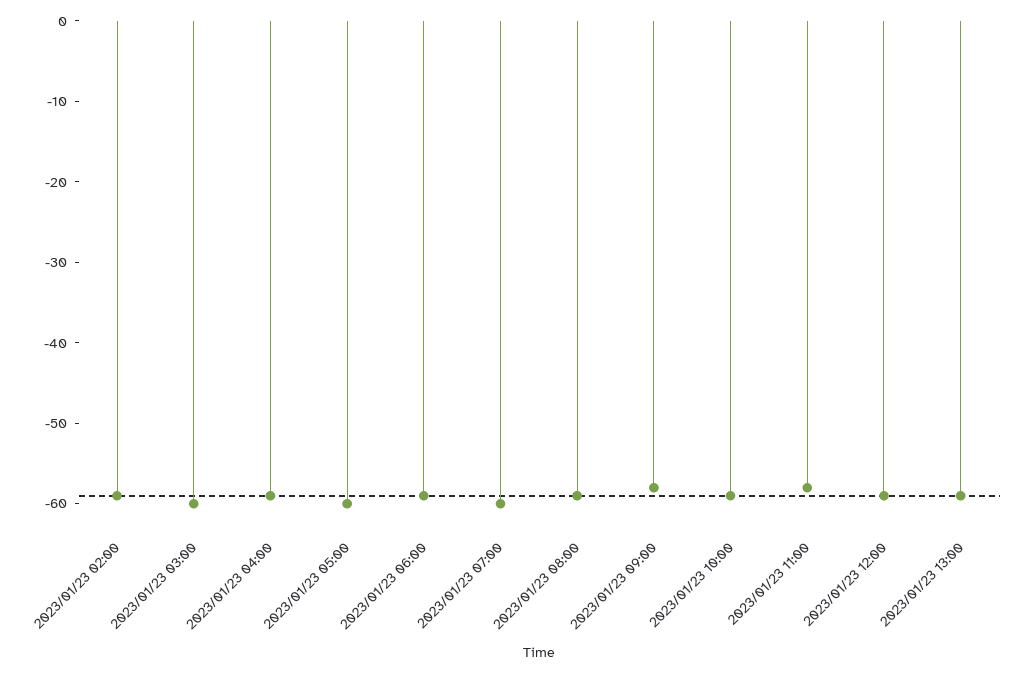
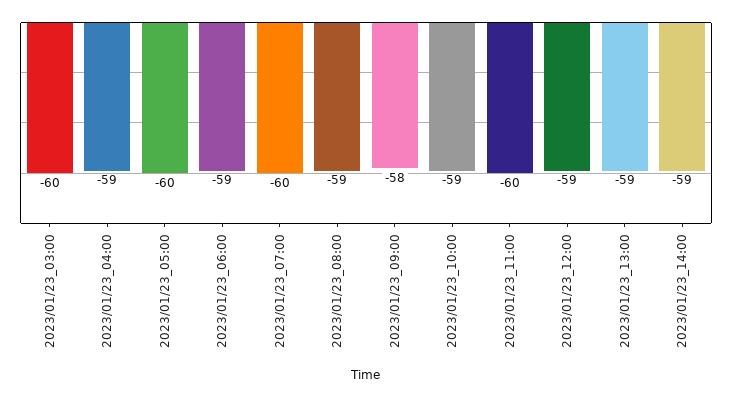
2023/01/23 02:00: -59 -> none
2023/01/23 11:00: -58 -> -60
2023/01/23_14:00: none -> -59

